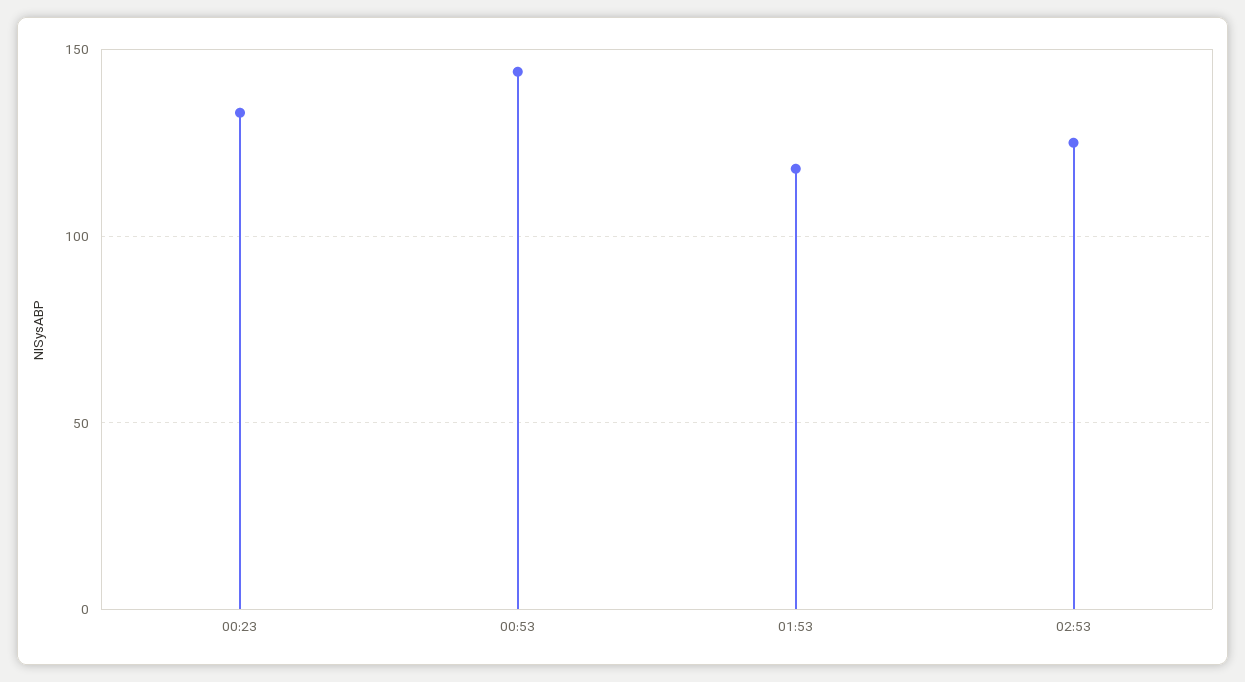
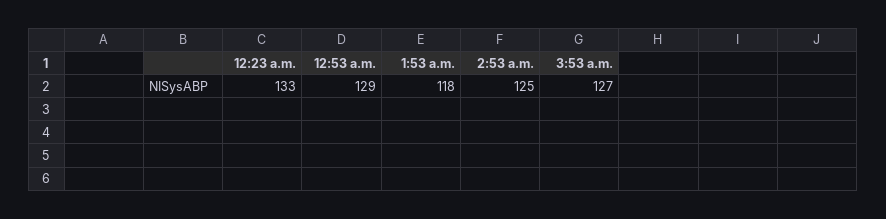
00:53: 145 -> 129
3:53 a.m.: none -> 127

